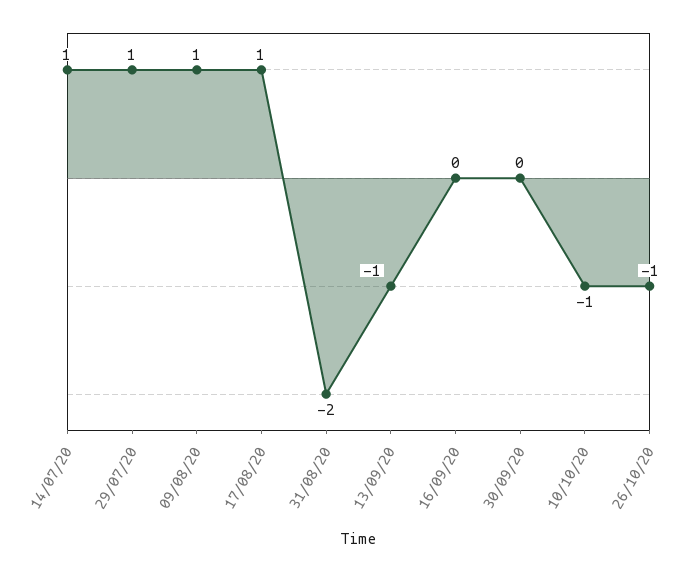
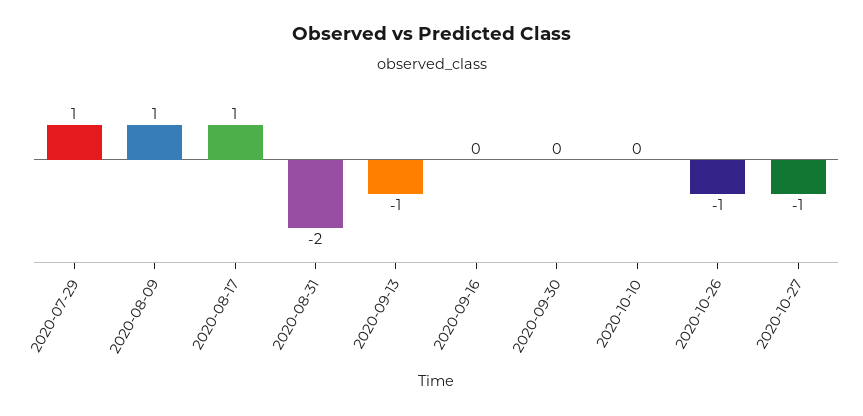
14/07/20: 1 -> none
10/10/20: -1 -> 0
2020-10-27: none -> -1

